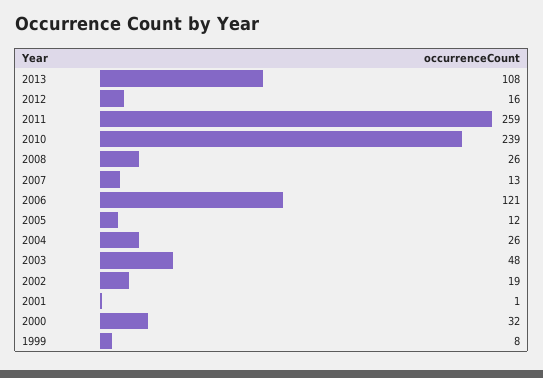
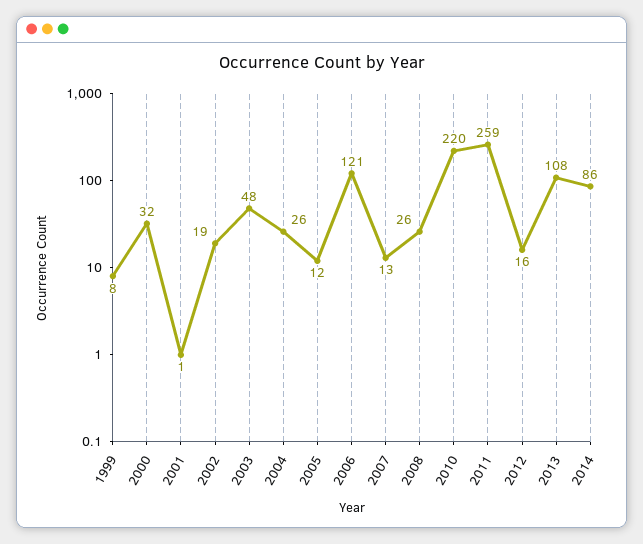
2010: 239 -> 220
2014: none -> 86

